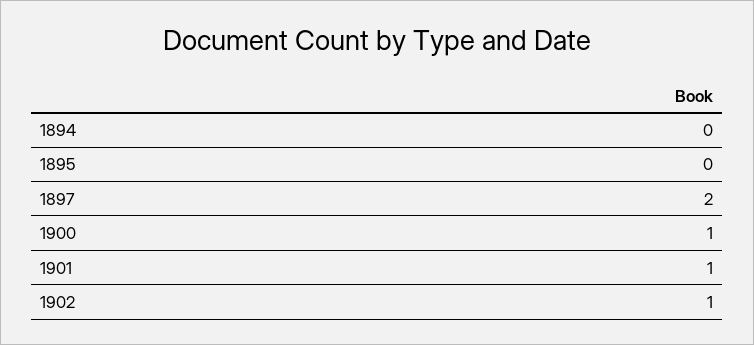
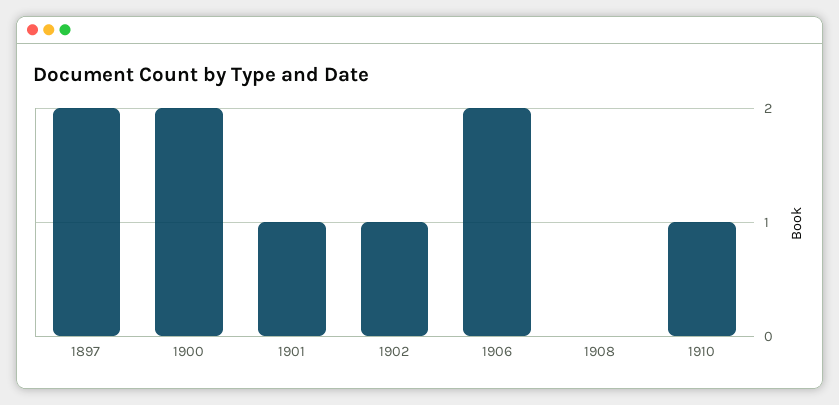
1894: 0 -> none
1895: 0 -> none
1900: 1 -> 2
1906: none -> 2
1908: none -> 0
1910: none -> 1

